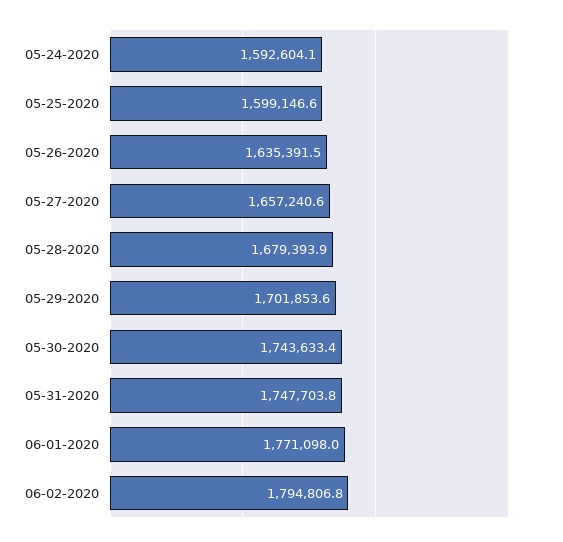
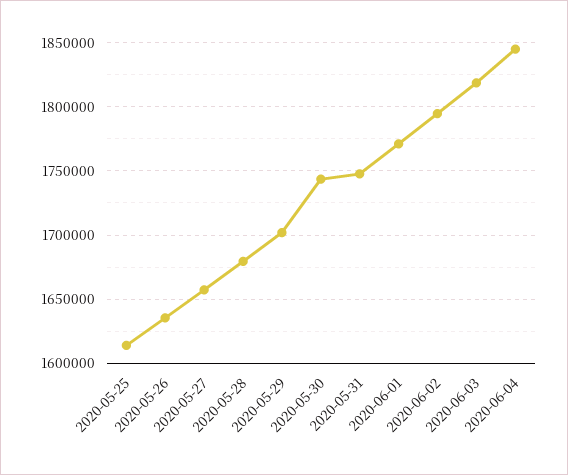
05-24-2020: 1592604.1 -> none
05-25-2020: 1599146.6 -> 1615000
2020-06-03: none -> 1820000
2020-06-04: none -> 1845000

